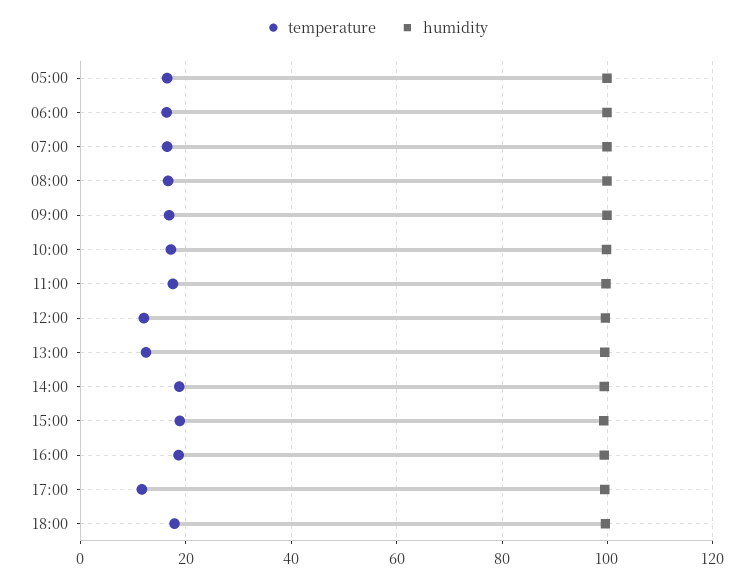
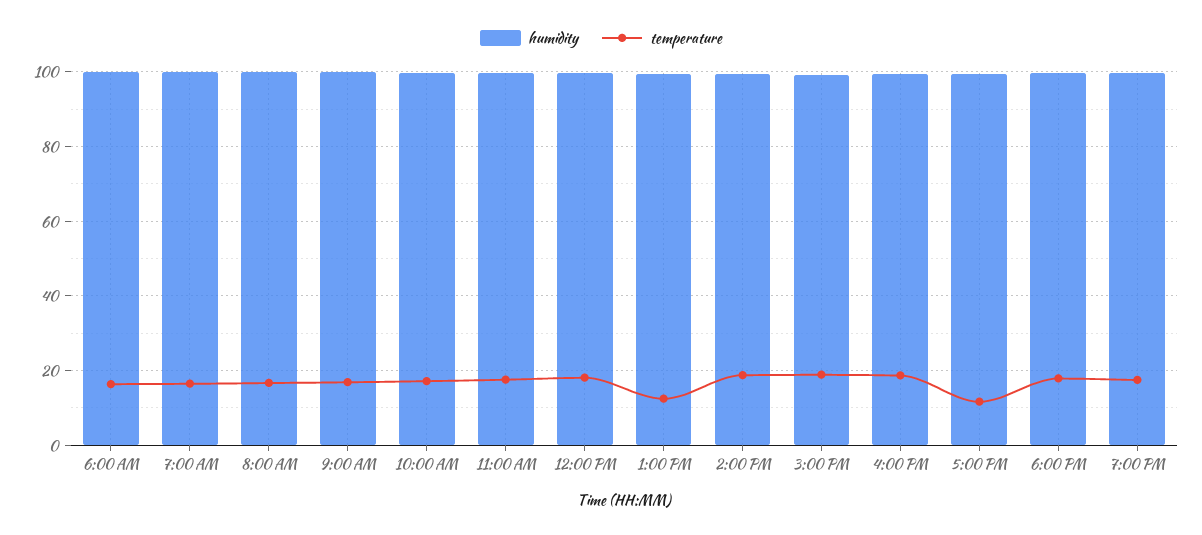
temperature, 05:00: 16 -> none
humidity, 05:00: 100 -> none
temperature, 12:00: 12 -> 18
humidity, 7:00 PM: none -> 100
temperature, 7:00 PM: none -> 18

